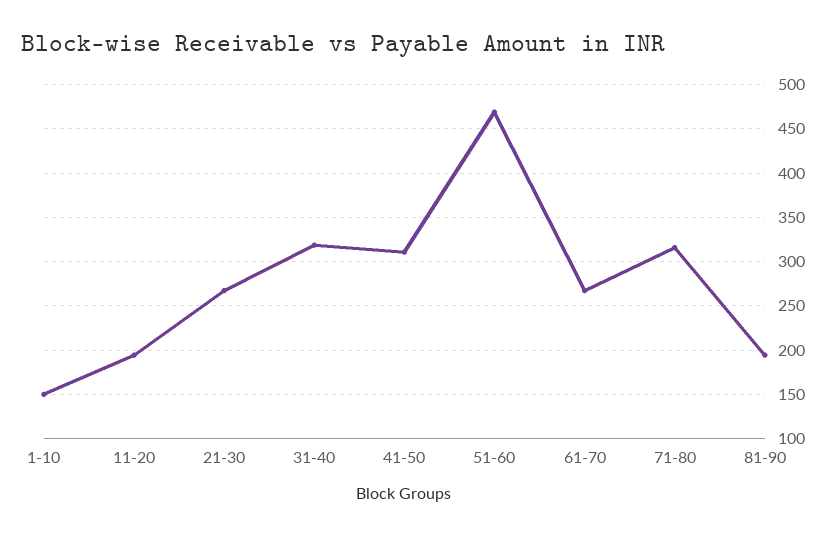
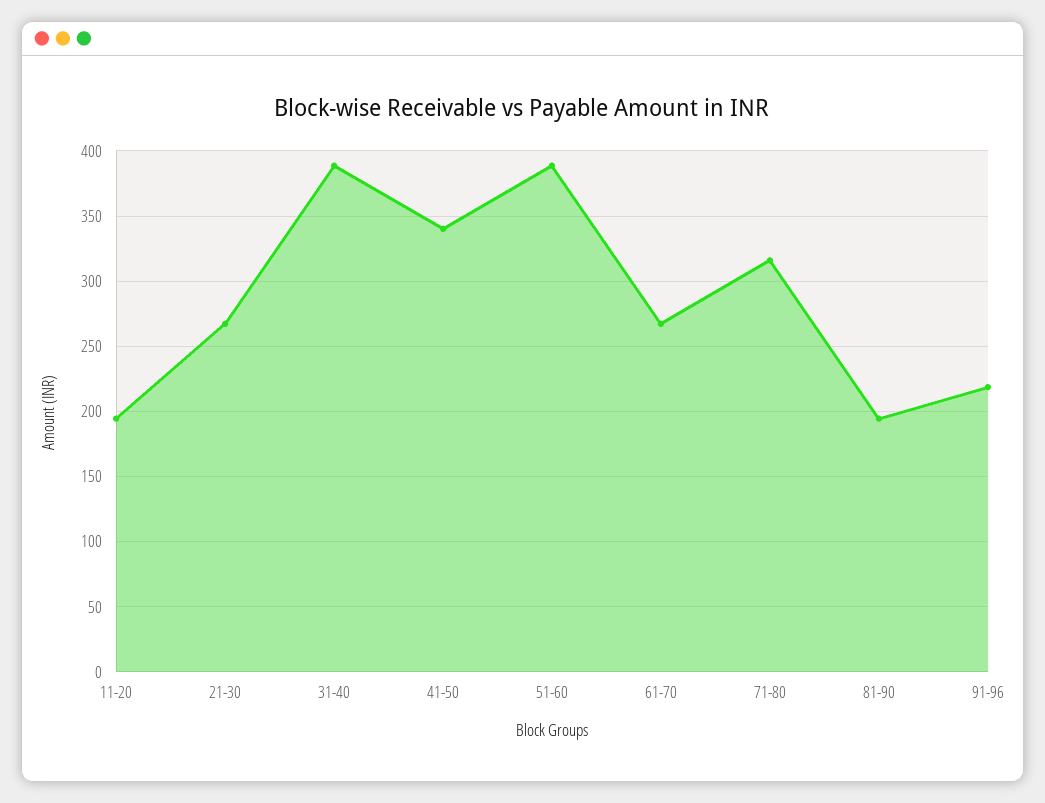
1-10: 150 -> none
31-40: 320 -> 390
41-50: 310 -> 340
51-60: 470 -> 390
91-96: none -> 220

